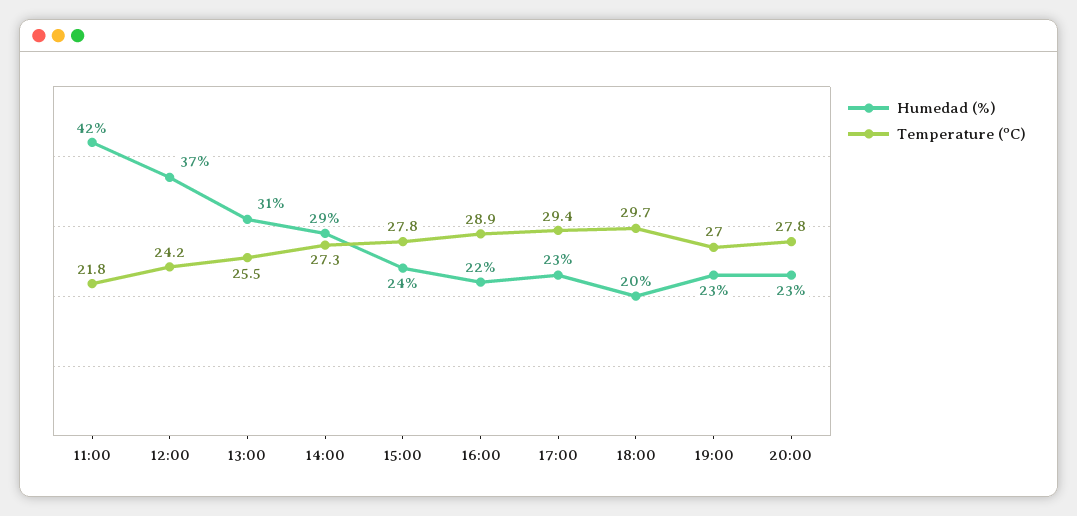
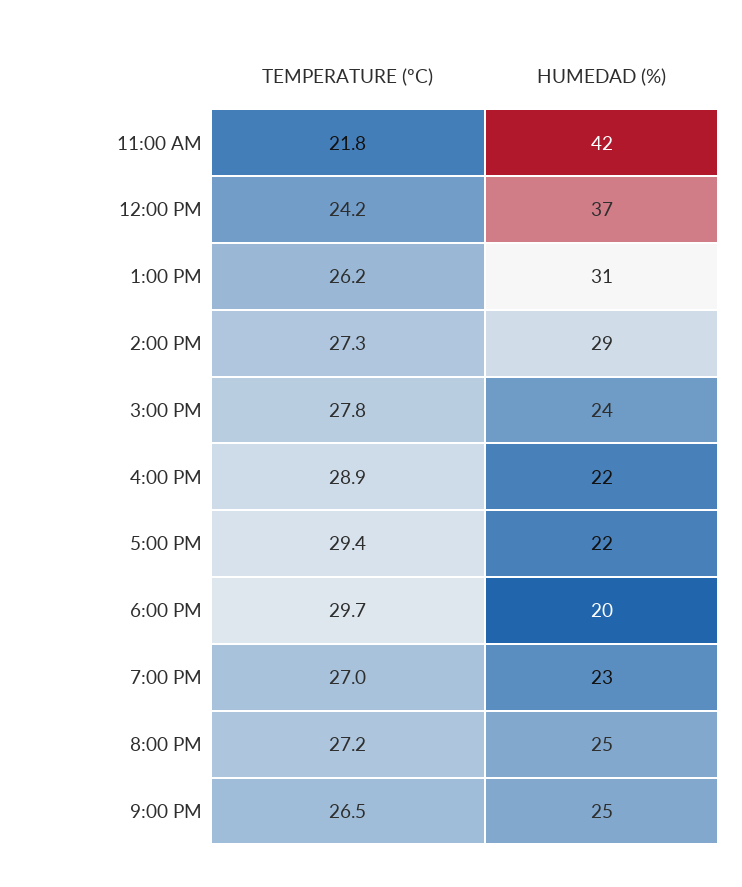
Temperature (ºC), 13:00: 25.5 -> 26.2
Humedad (%), 17:00: 23 -> 22
Humedad (%), 20:00: 23 -> 25
Temperature (ºC), 20:00: 27.8 -> 27.2
Temperature (ºC), 9:00 PM: none -> 26.5
Humedad (%), 9:00 PM: none -> 25

